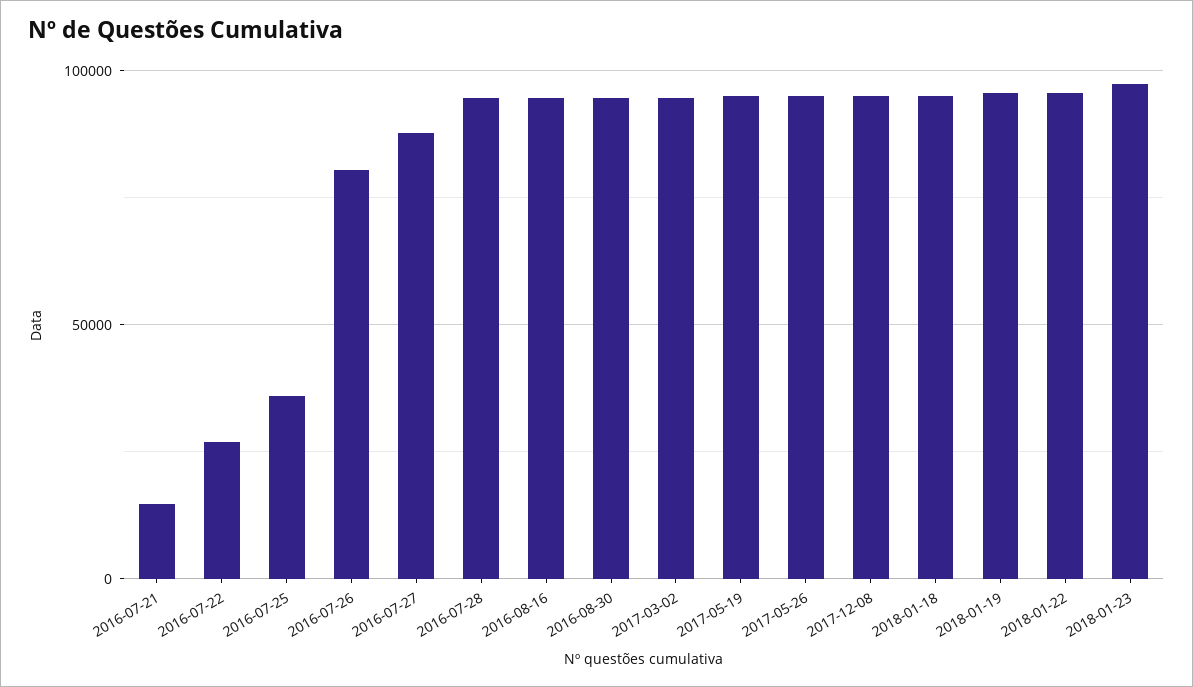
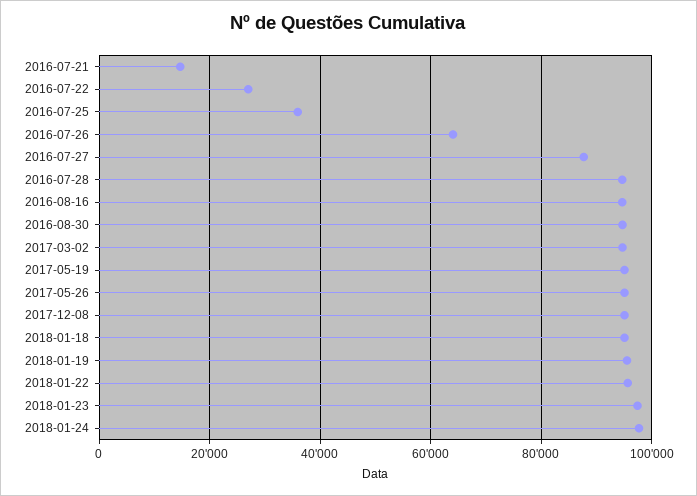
2016-07-26: 80000 -> 64000
2018-01-24: none -> 98000

